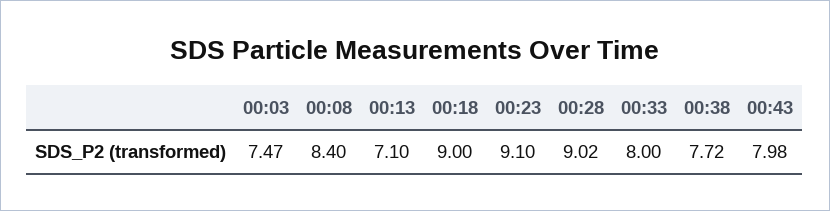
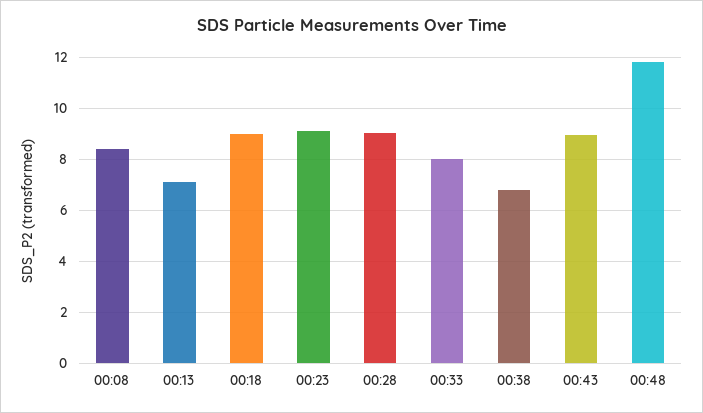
00:03: 7.47 -> none
00:38: 7.72 -> 6.75
00:43: 7.98 -> 9
00:48: none -> 11.75

